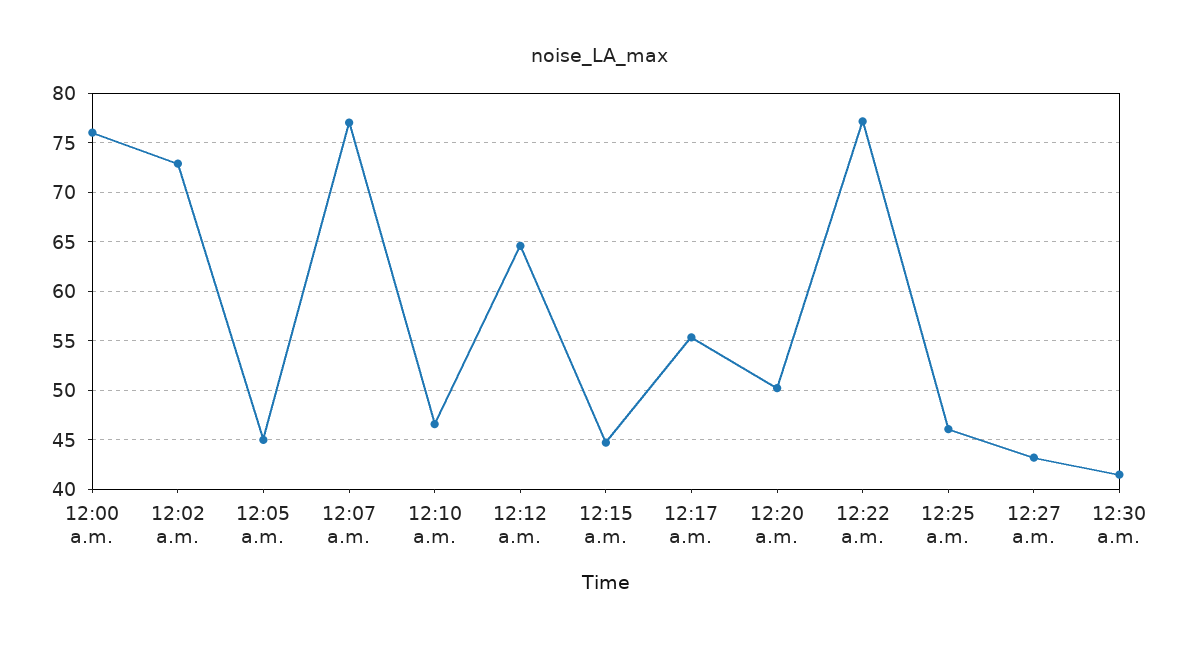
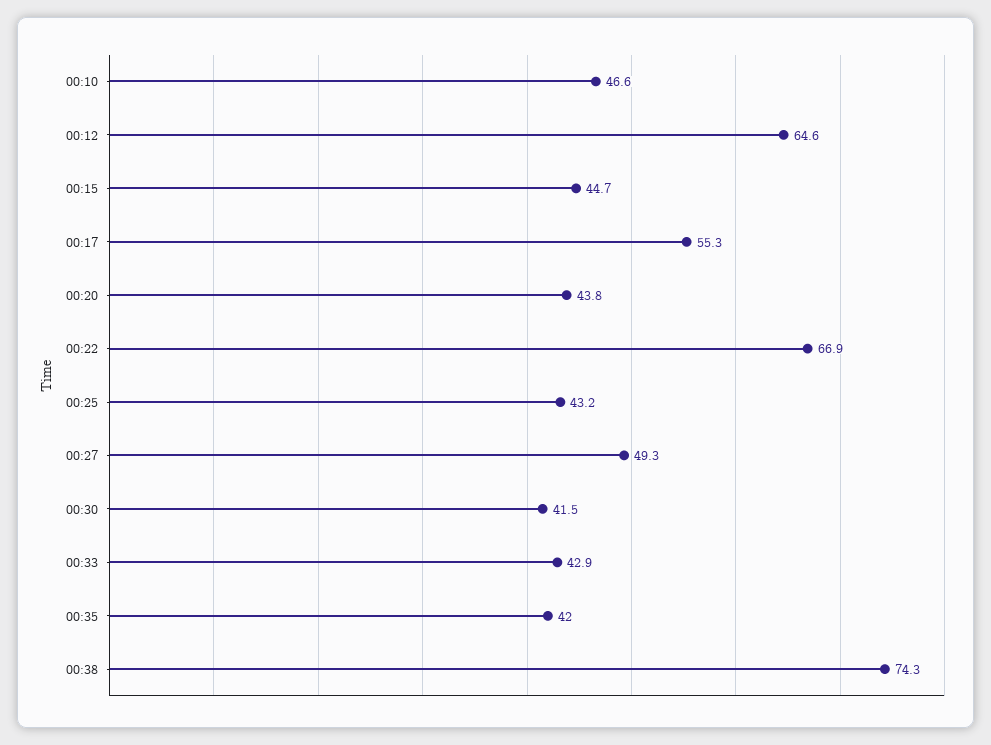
12:00 a.m.: 76 -> none
12:02 a.m.: 73 -> none
12:05 a.m.: 45 -> none
12:07 a.m.: 77 -> none
12:20 a.m.: 50 -> 43.8
12:22 a.m.: 77 -> 66.9
12:25 a.m.: 46 -> 43.2
12:27 a.m.: 43 -> 49.3
00:33: none -> 42.9
00:35: none -> 42
00:38: none -> 74.3

